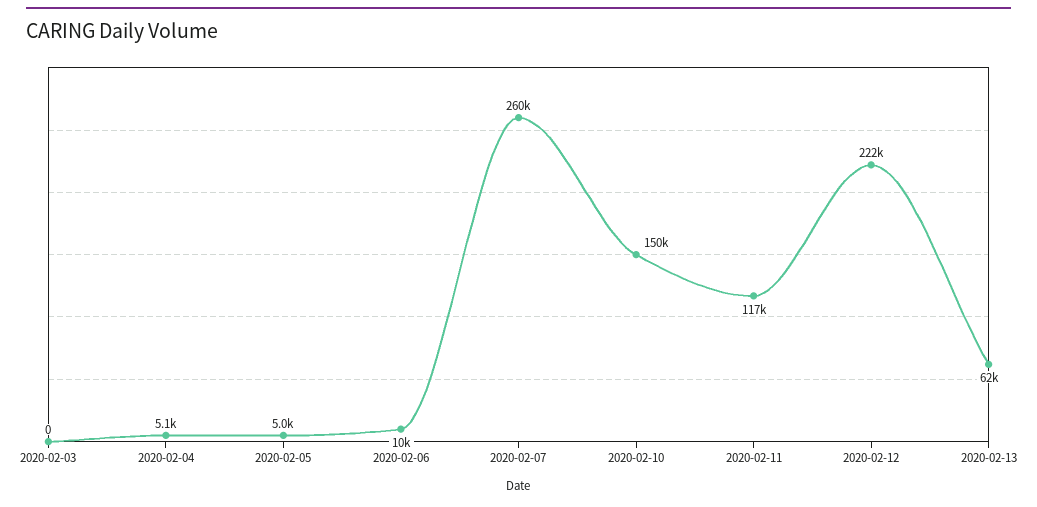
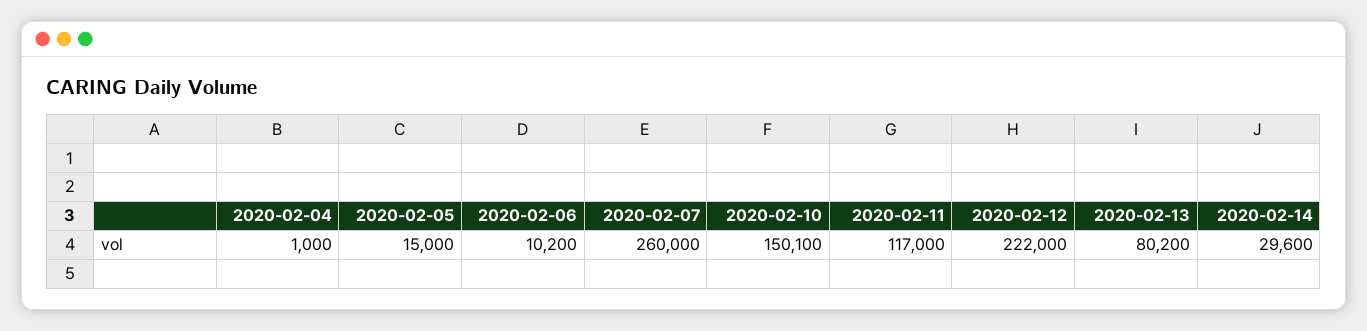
2020-02-03: 0 -> none
2020-02-04: 5100 -> 1000
2020-02-05: 5000 -> 15000
2020-02-13: 62000 -> 80200
2020-02-14: none -> 29600

